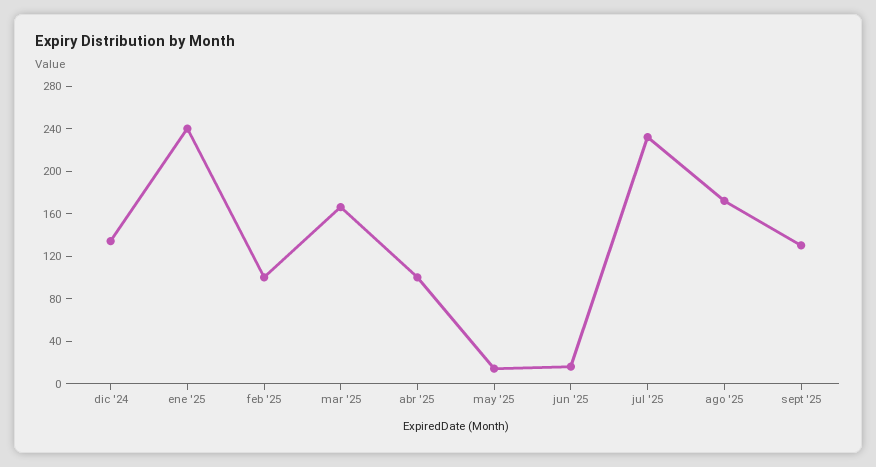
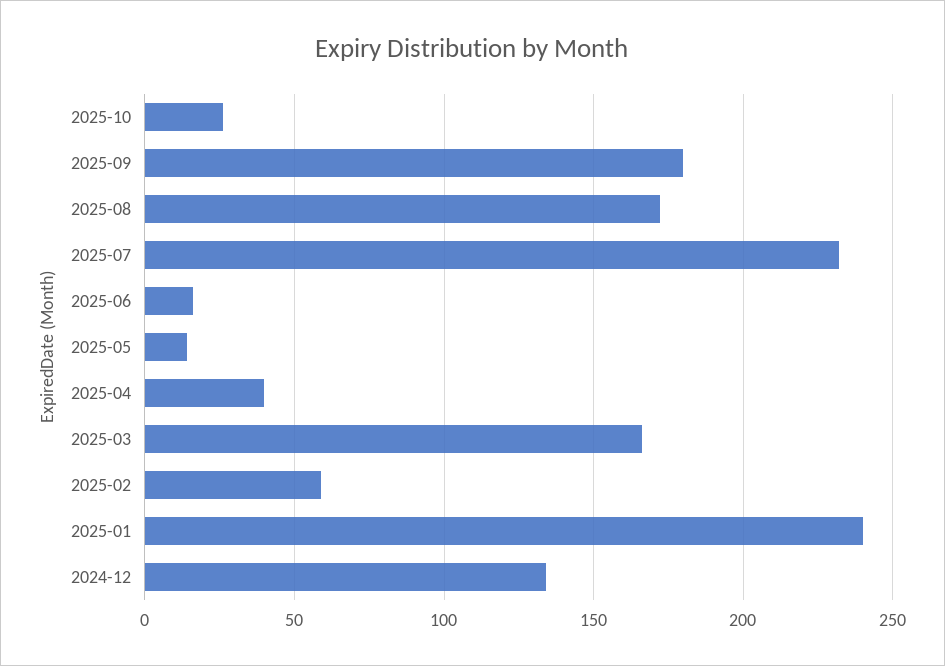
feb '25: 100 -> 60
abr '25: 100 -> 40
sept '25: 130 -> 180
2025-10: none -> 25

